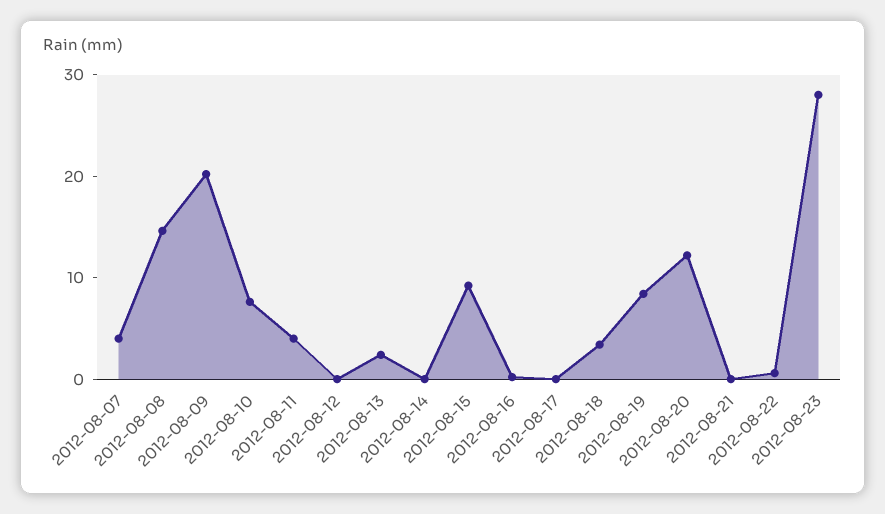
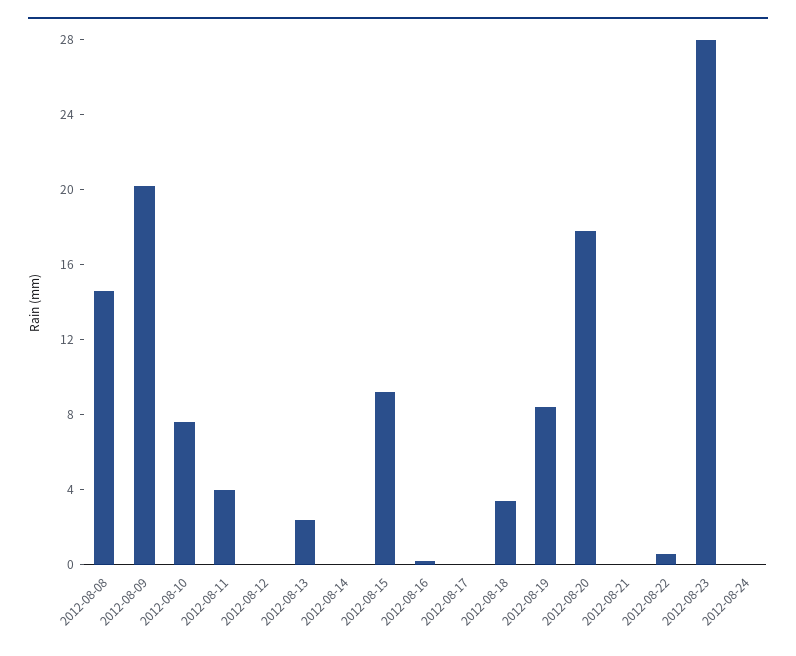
2012-08-07: 4 -> none
2012-08-20: 12 -> 18
2012-08-24: none -> 0

